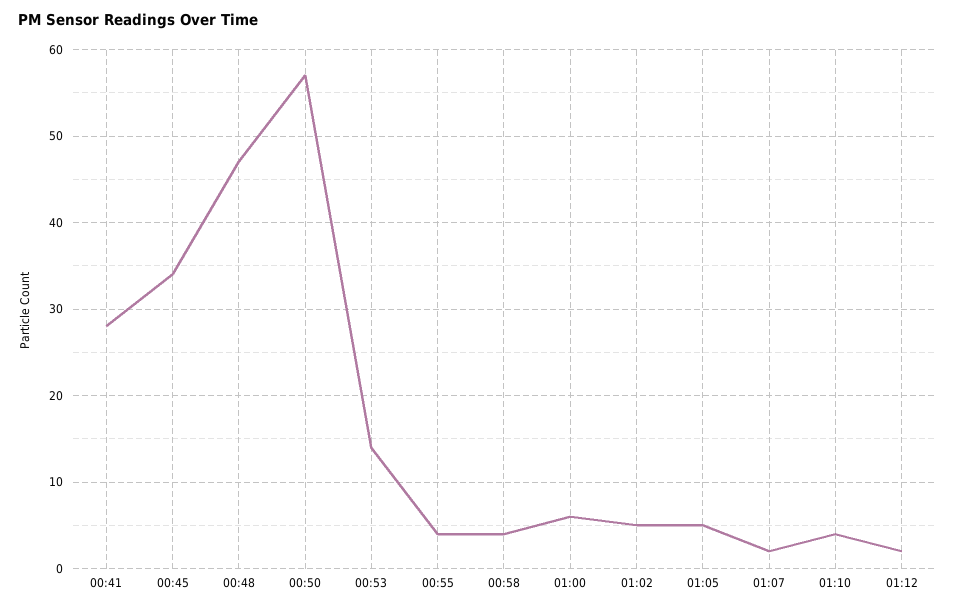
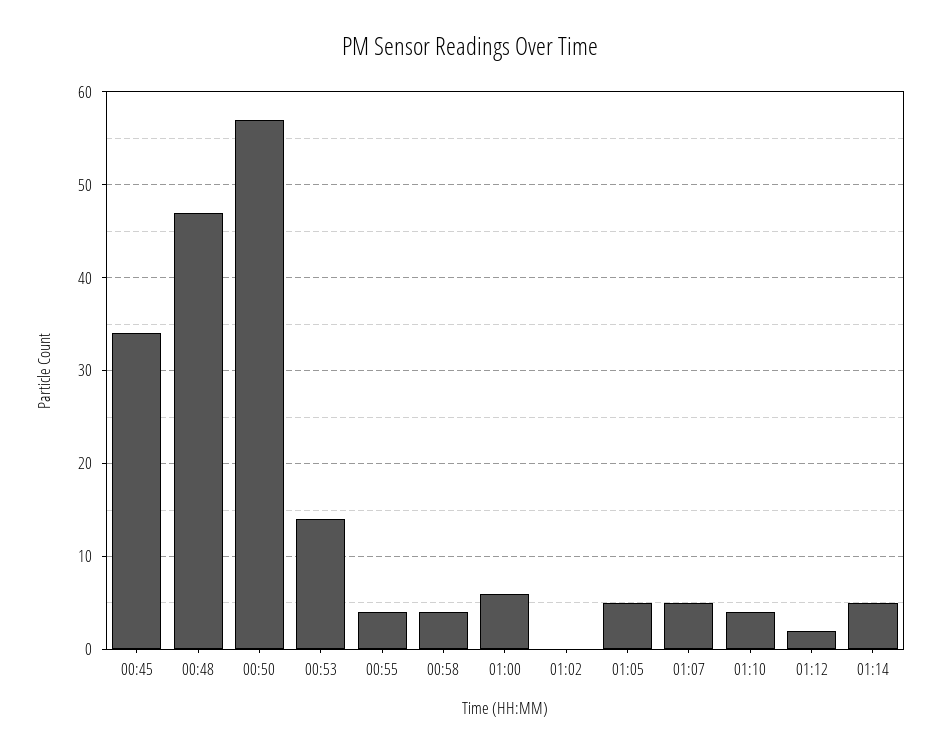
00:41: 28 -> none
01:02: 5 -> 0
01:07: 2 -> 5
01:14: none -> 5

